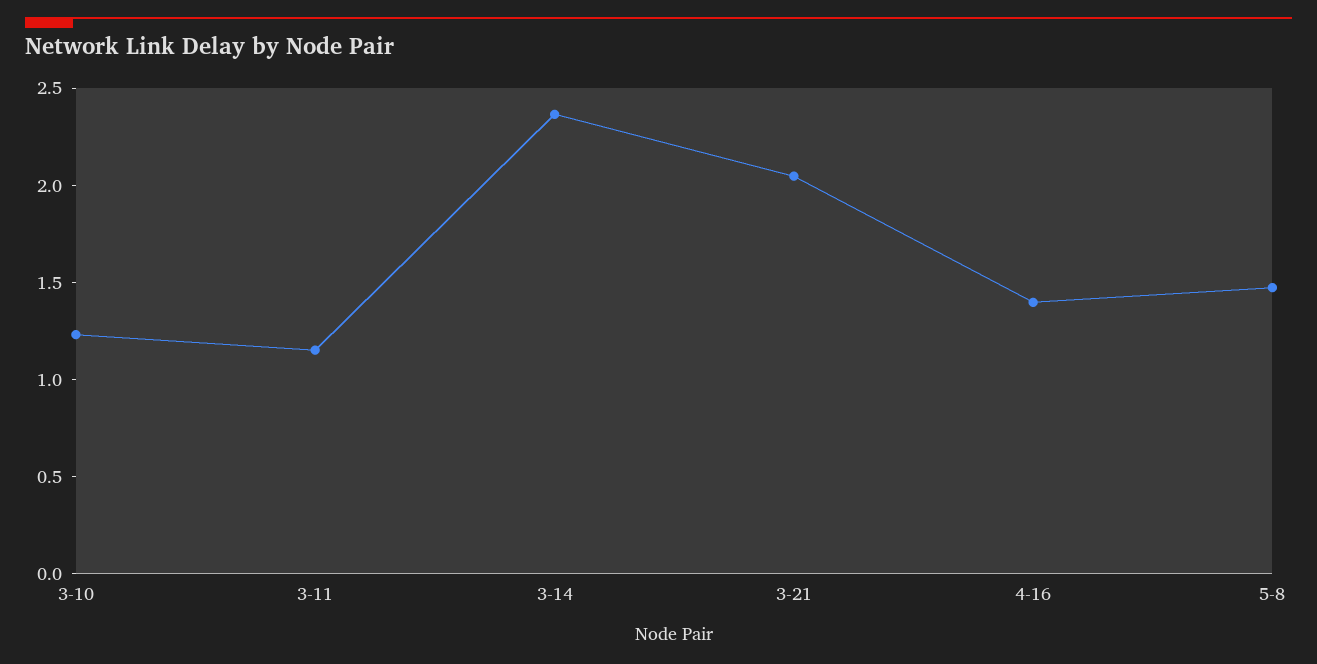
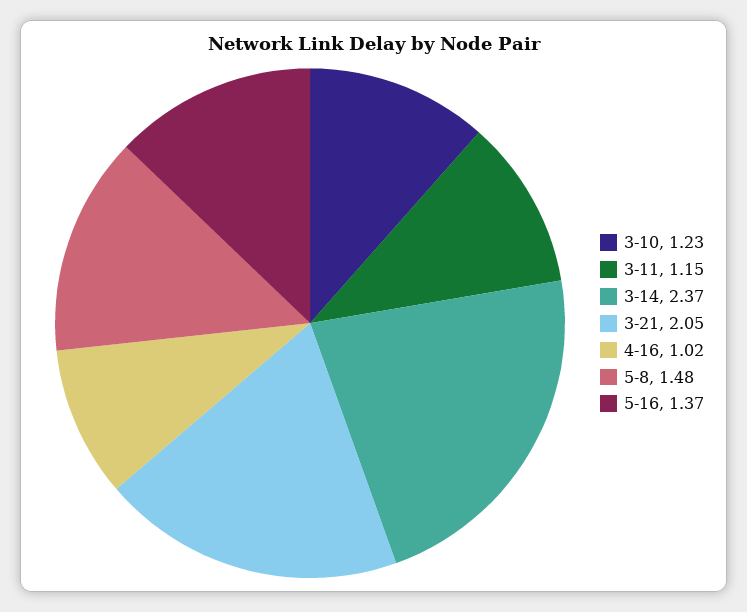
4-16: 1.4 -> 1.02
5-16: none -> 1.37

